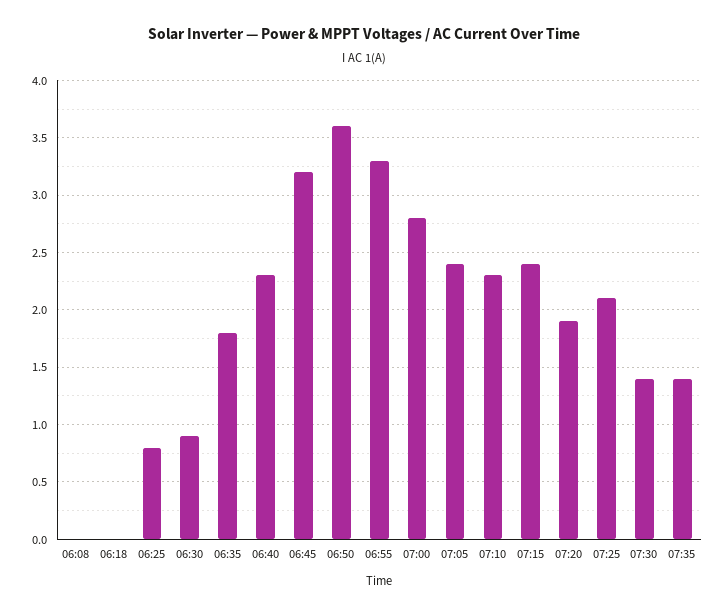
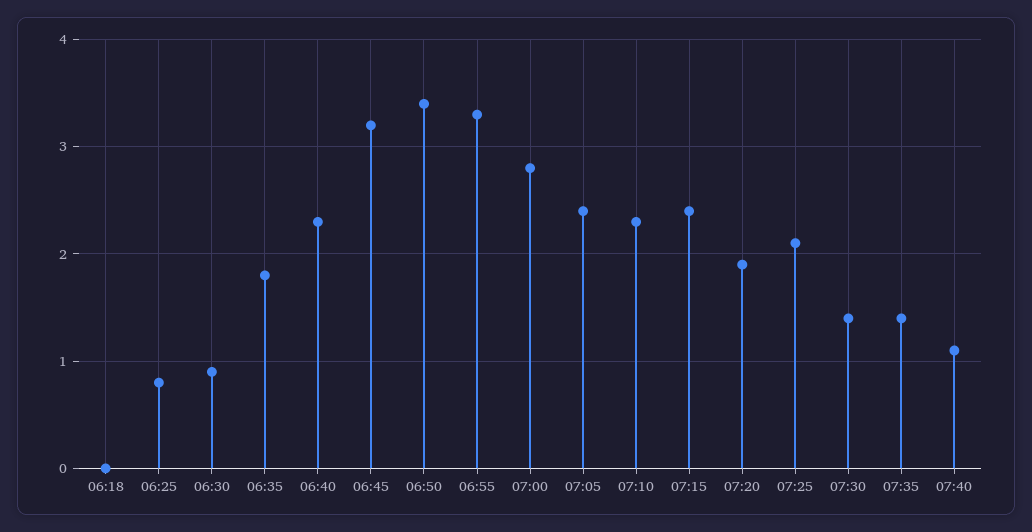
06:08: 0 -> none
06:50: 3.6 -> 3.4
07:40: none -> 1.1

